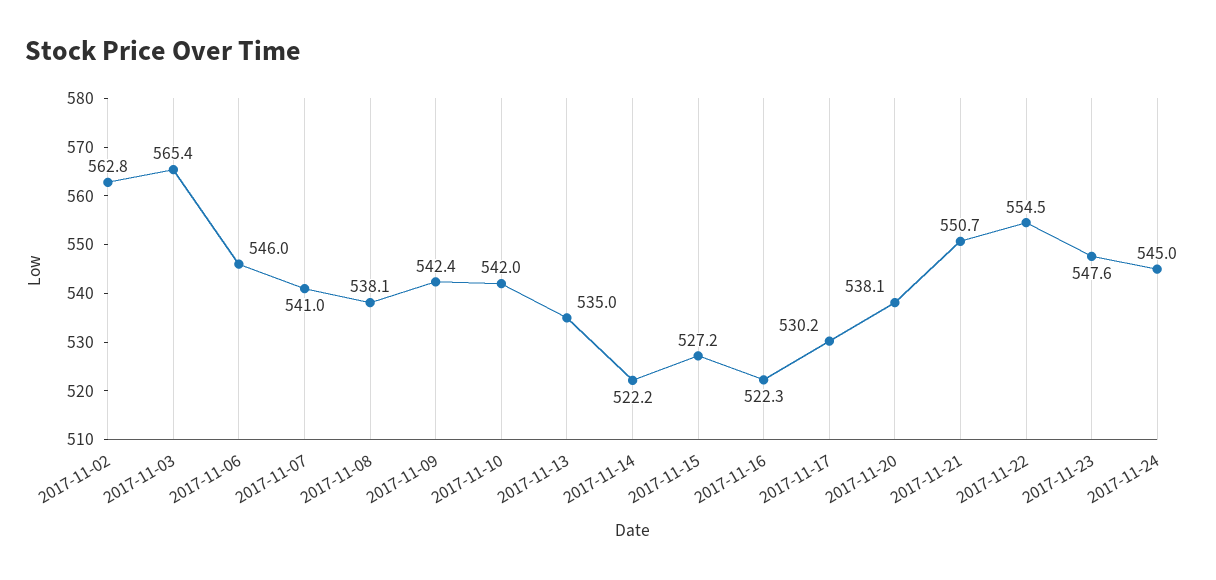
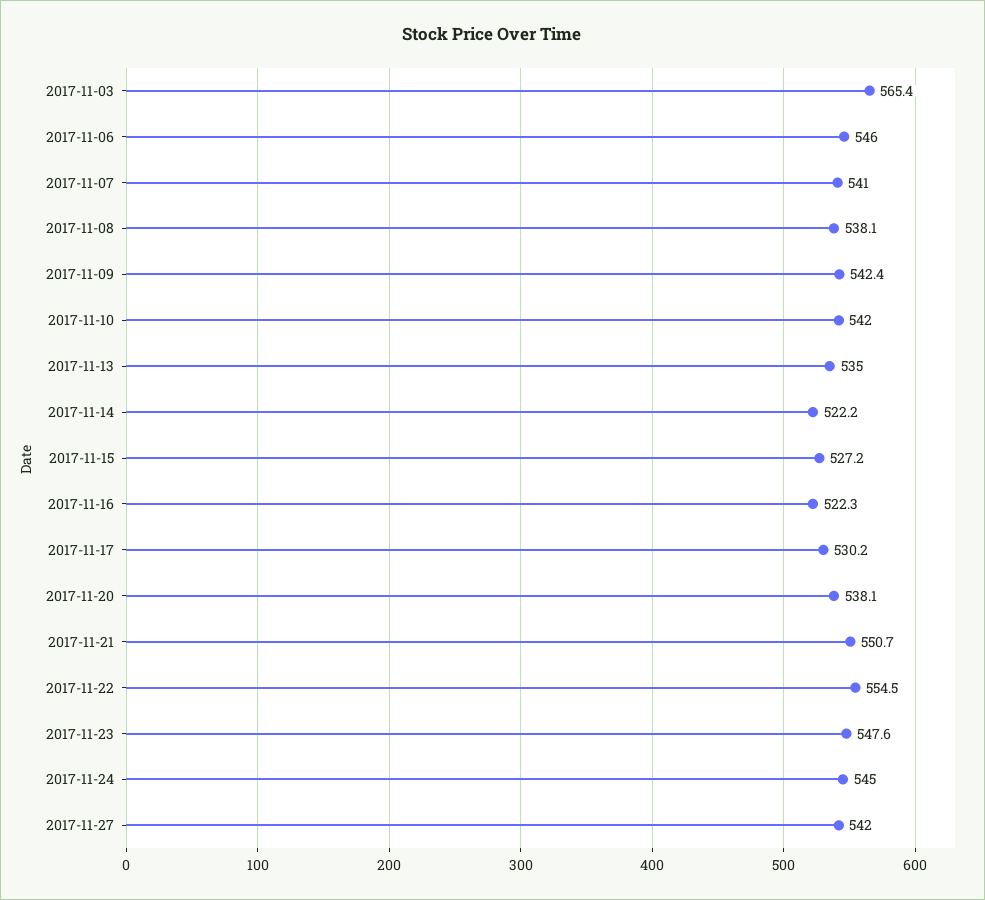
2017-11-02: 562.8 -> none
2017-11-27: none -> 542

